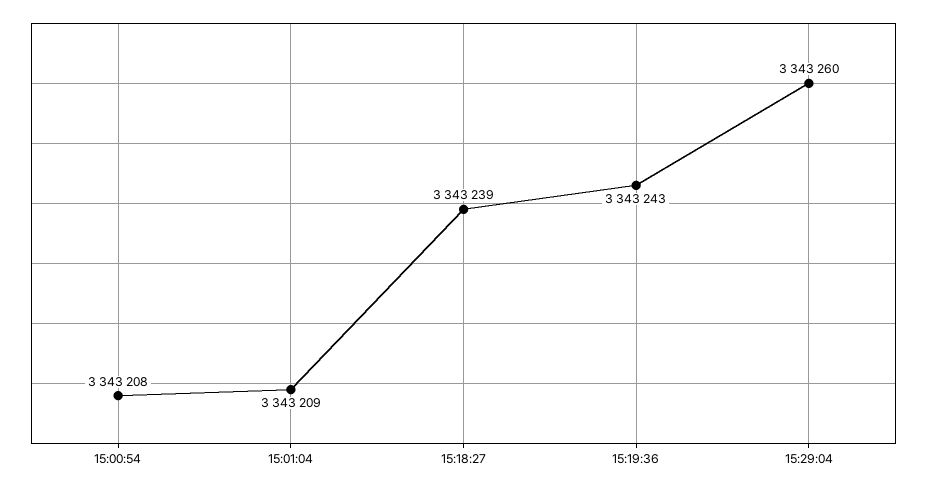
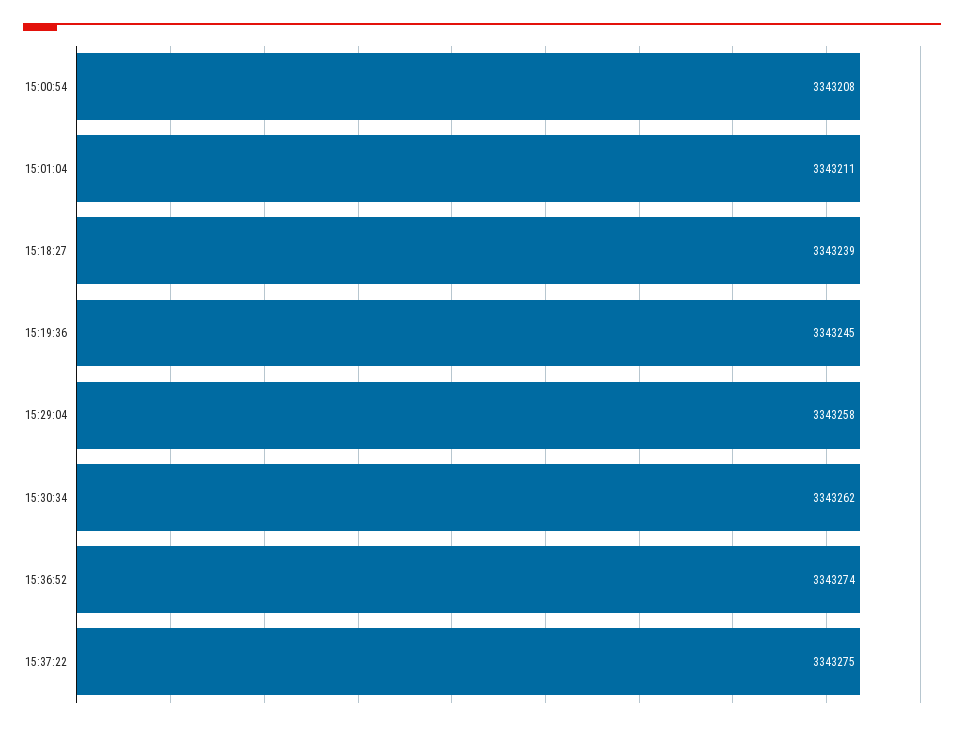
15:01:04: 3343209 -> 3343211
15:19:36: 3343243 -> 3343245
15:29:04: 3343260 -> 3343258
15:30:34: none -> 3343262
15:36:52: none -> 3343274
15:37:22: none -> 3343275

